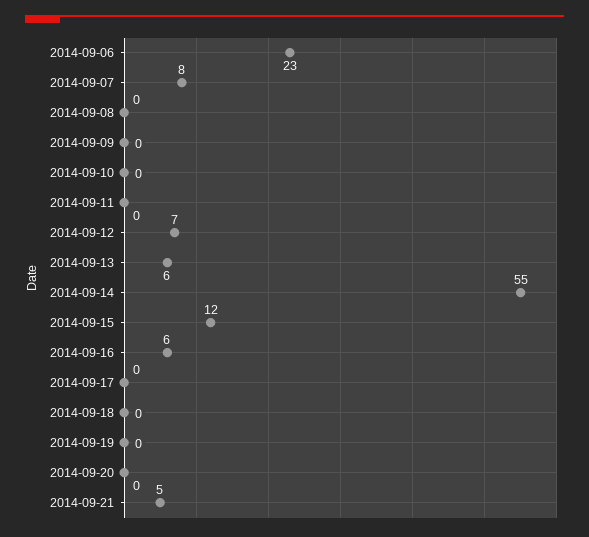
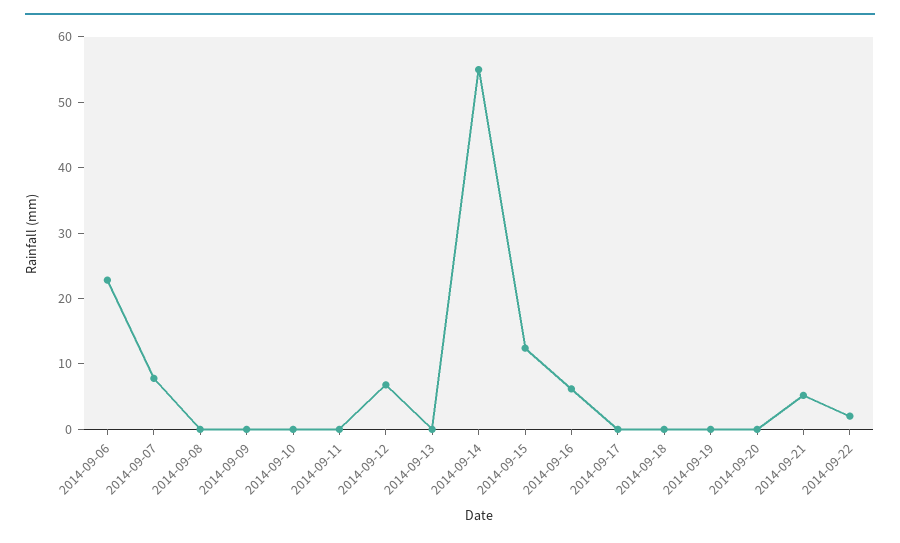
2014-09-13: 6 -> 0
2014-09-22: none -> 2

